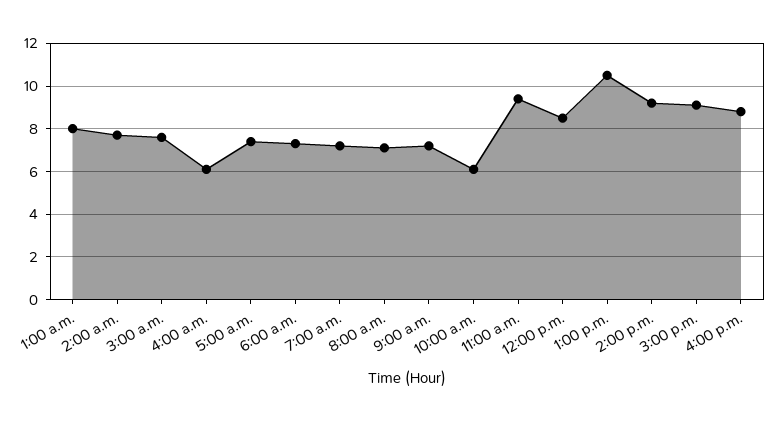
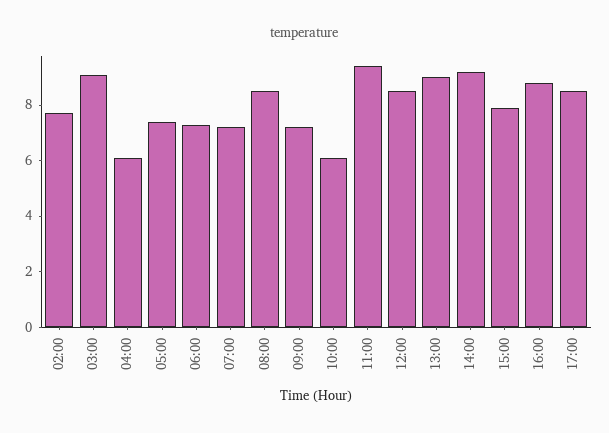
1:00 a.m.: 8 -> none
3:00 a.m.: 7.5 -> 9
8:00 a.m.: 7 -> 8.5
1:00 p.m.: 10.5 -> 9
3:00 p.m.: 9 -> 8
17:00: none -> 8.5

